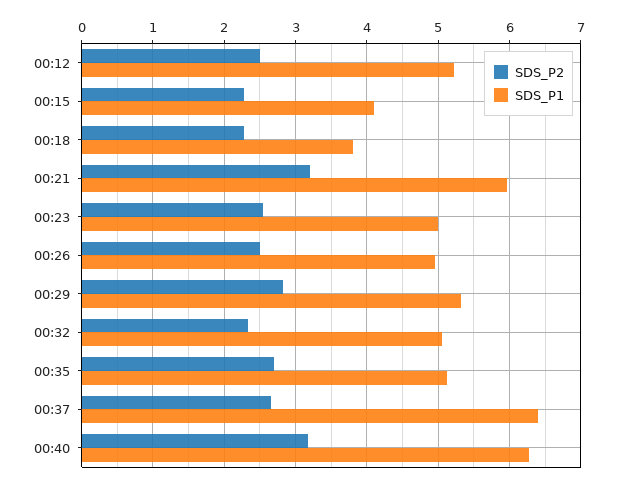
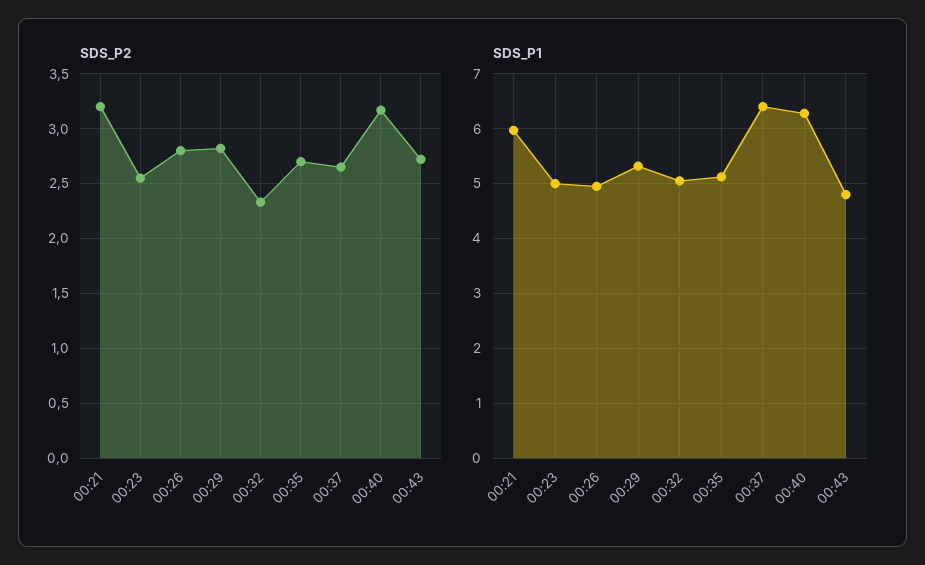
SDS_P2, 00:12: 2.5 -> none
SDS_P1, 00:12: 5.2 -> none
SDS_P2, 00:15: 2.3 -> none
SDS_P1, 00:15: 4.1 -> none
SDS_P2, 00:18: 2.3 -> none
SDS_P1, 00:18: 3.8 -> none
SDS_P2, 00:26: 2.5 -> 2.8
SDS_P2, 00:43: none -> 2.7
SDS_P1, 00:43: none -> 4.8

